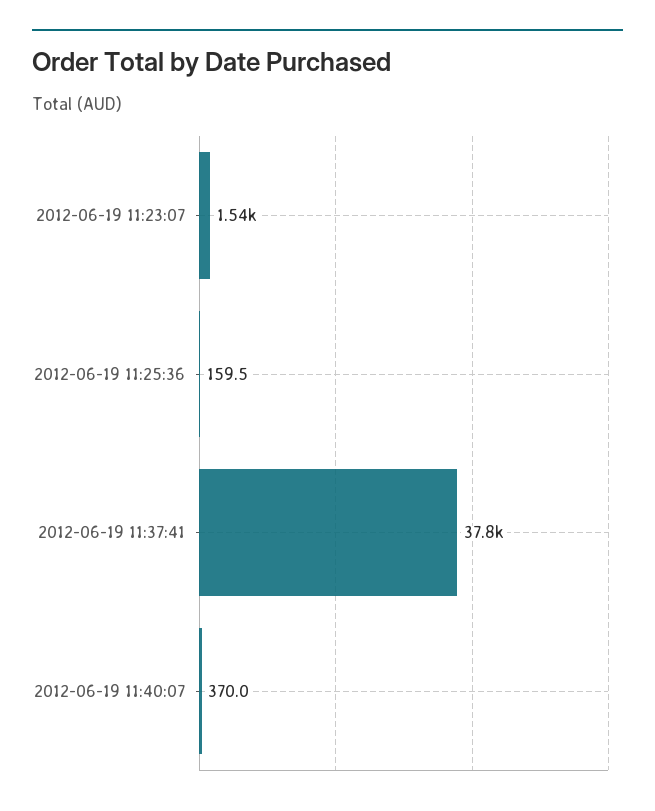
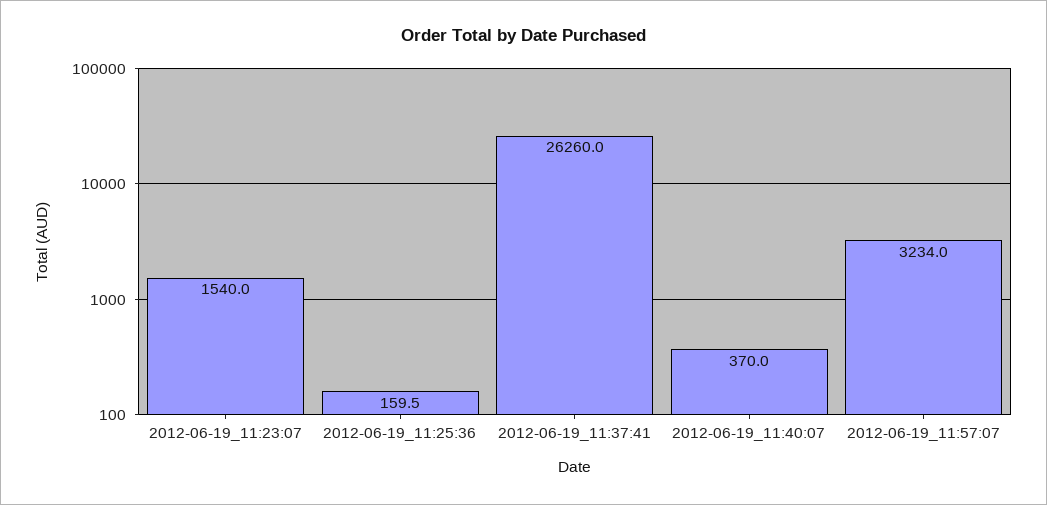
2012-06-19 11:37:41: 37800 -> 26260
2012-06-19_11:57:07: none -> 3234

